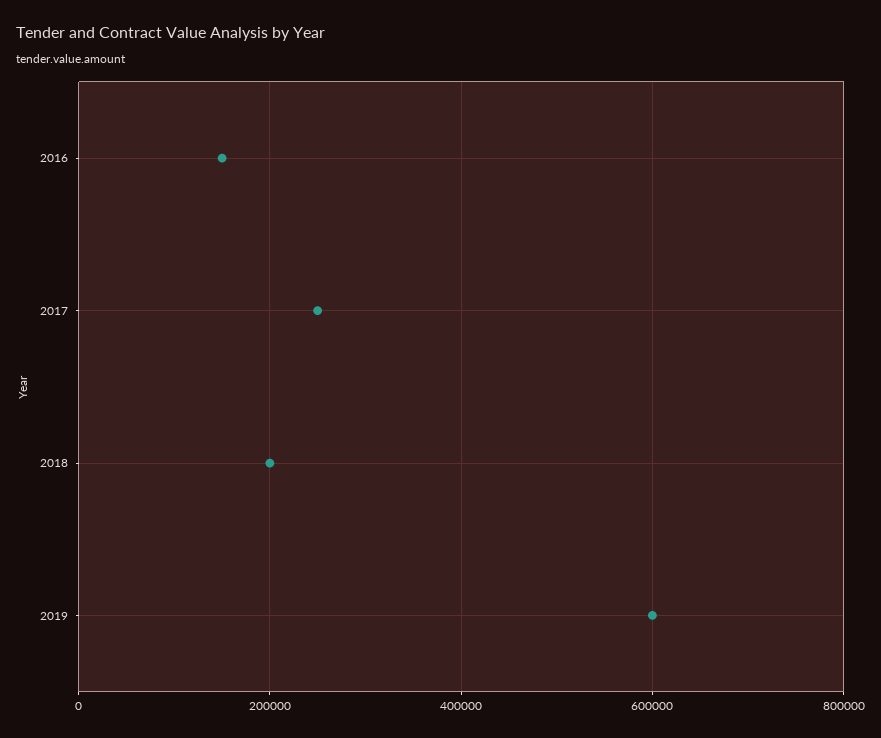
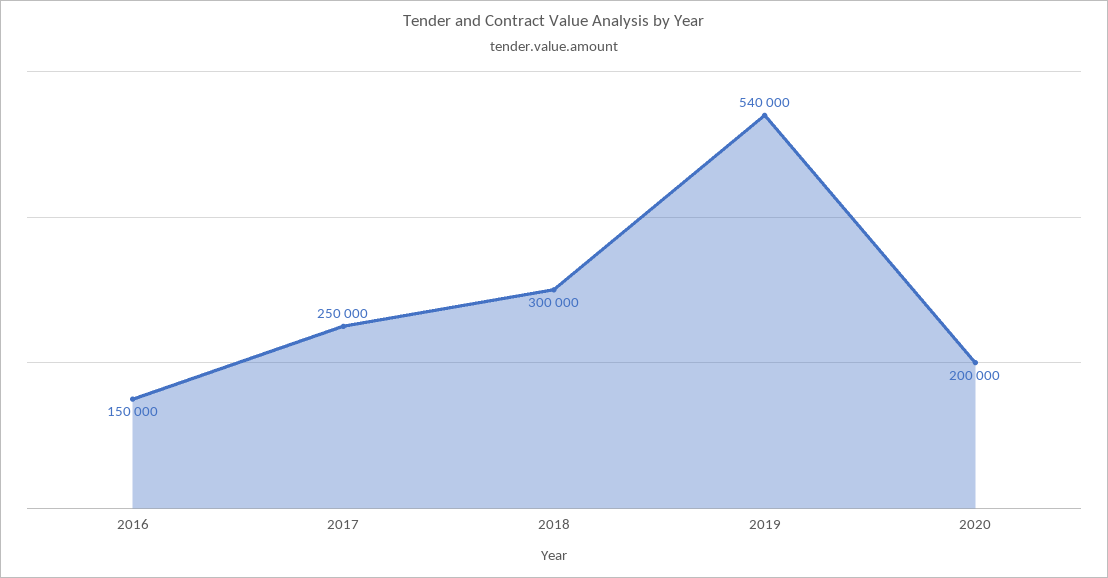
2018: 200000 -> 300000
2019: 600000 -> 540000
2020: none -> 200000

